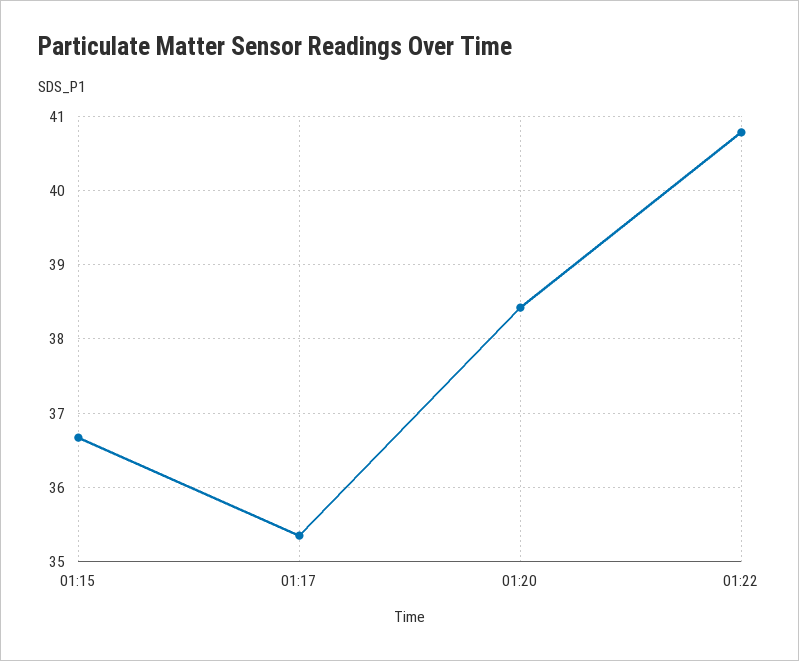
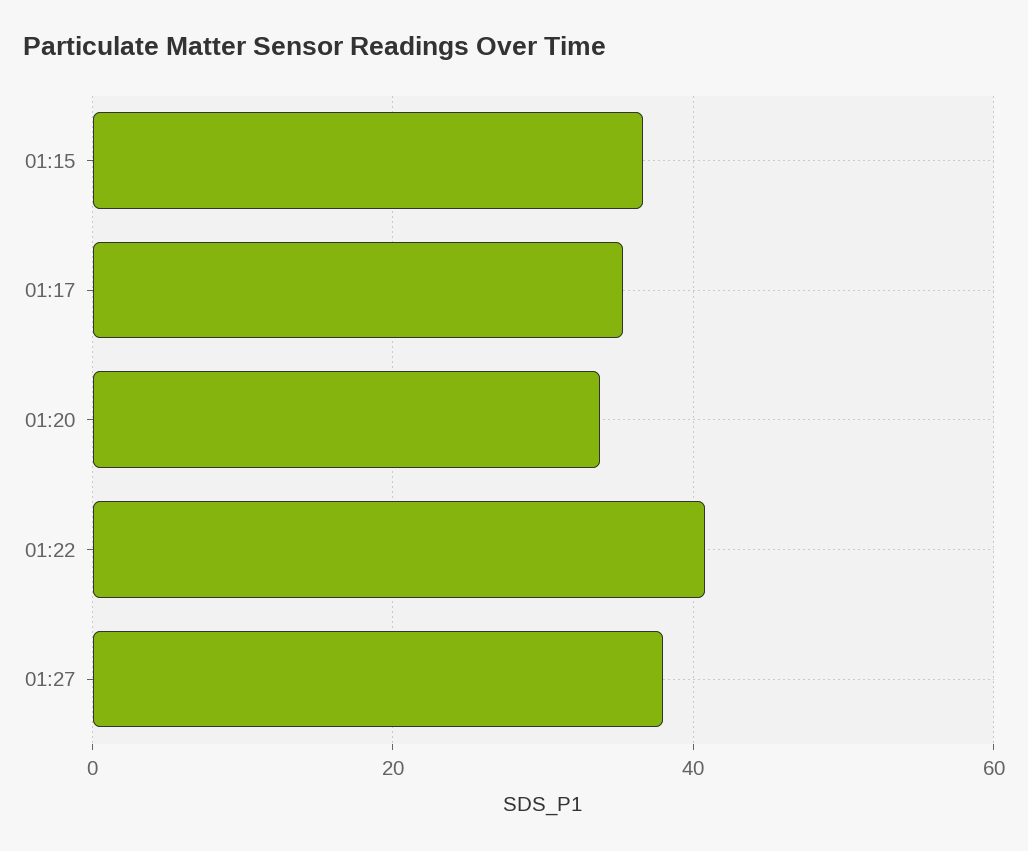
01:20: 38.4 -> 34
01:27: none -> 38

